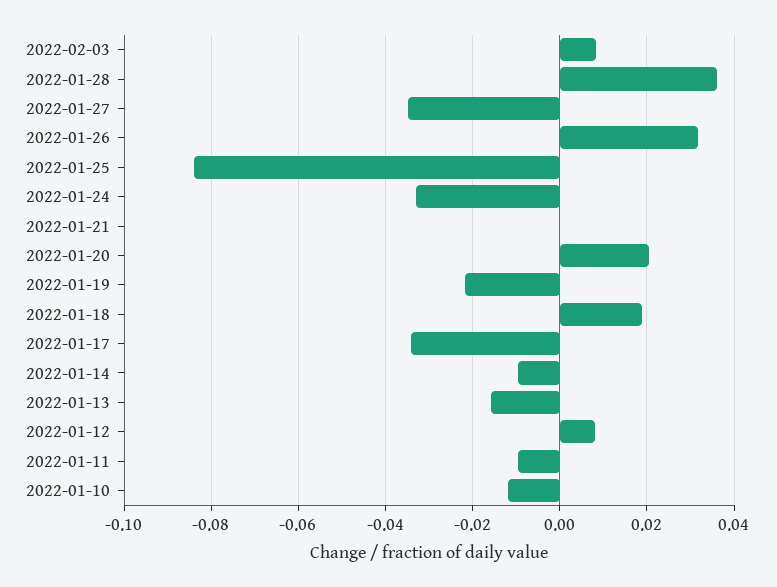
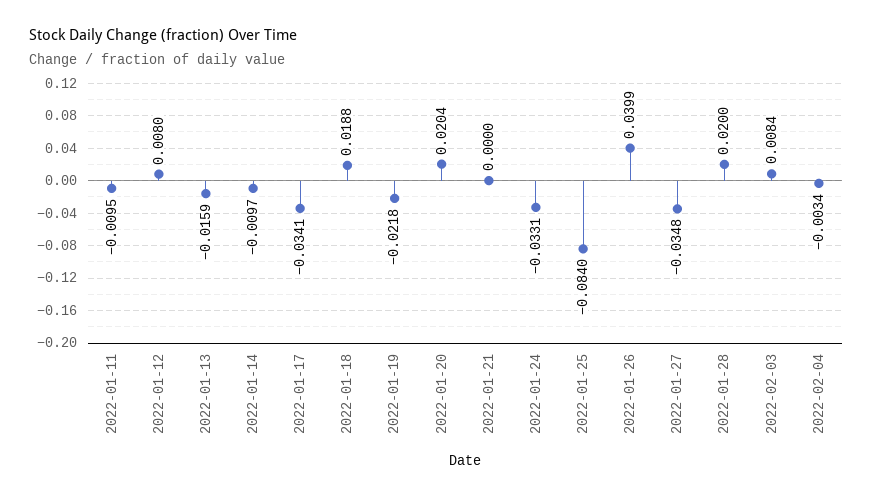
2022-01-28: 0.036 -> 0.02
2022-01-26: 0.032 -> 0.0399
2022-01-10: -0.012 -> none
2022-02-04: none -> -0.0034

